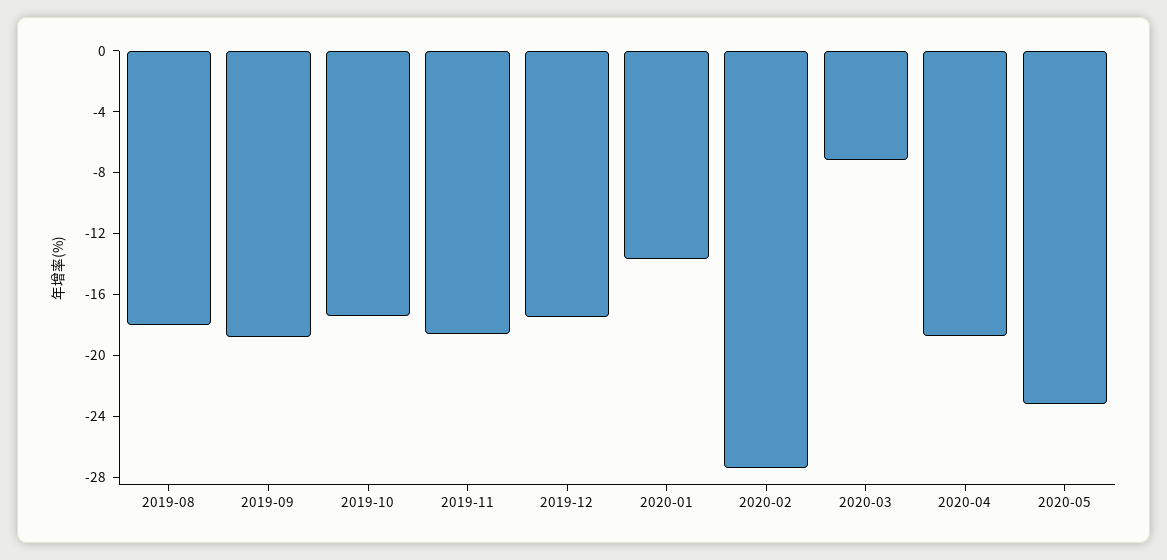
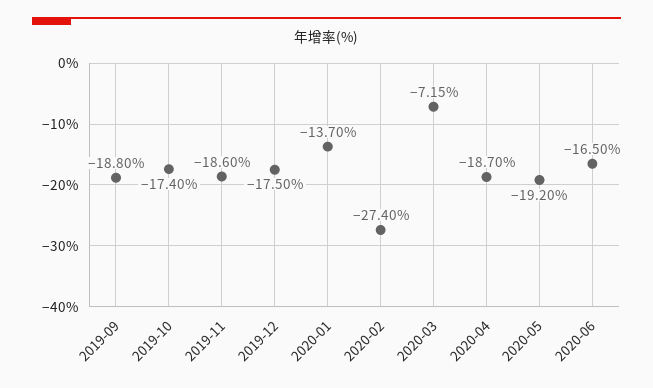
2019-08: -18 -> none
2020-05: -23 -> -19.2
2020-06: none -> -16.5

